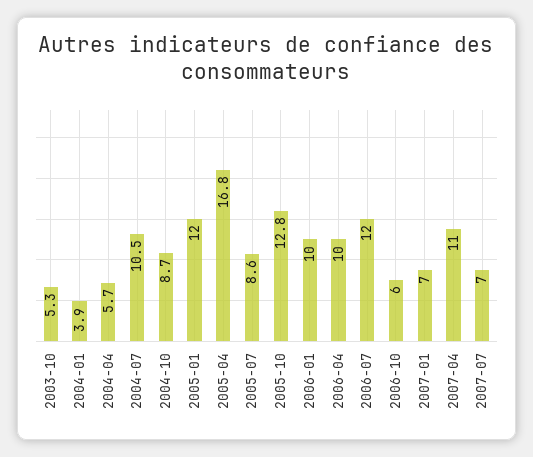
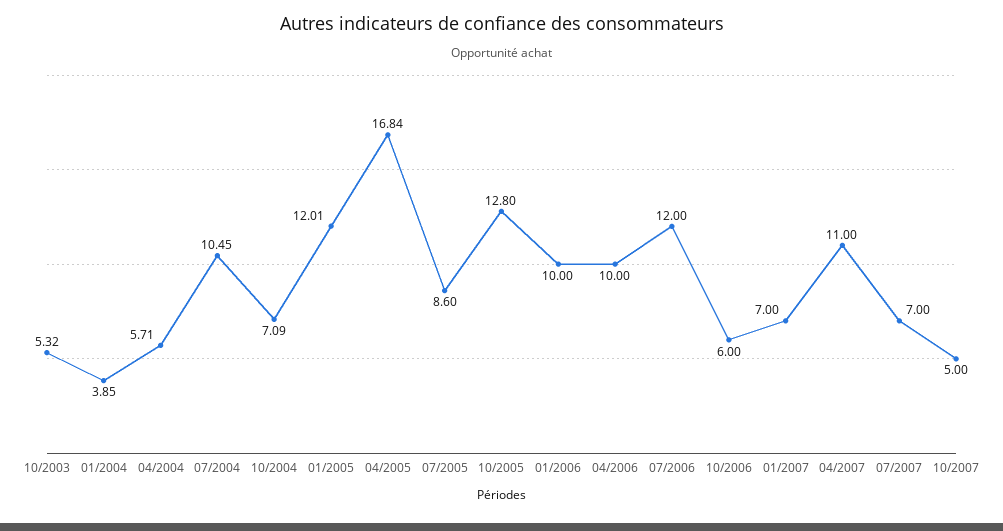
2004-10: 8.7 -> 7.09
10/2007: none -> 5

